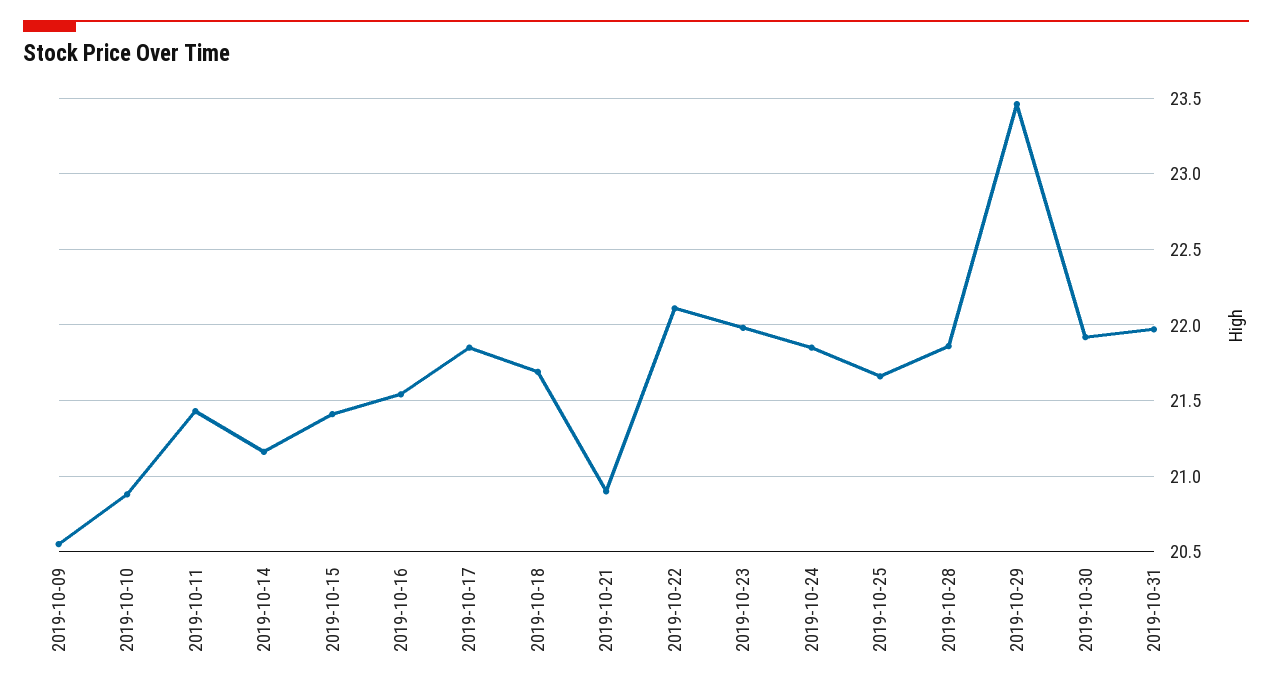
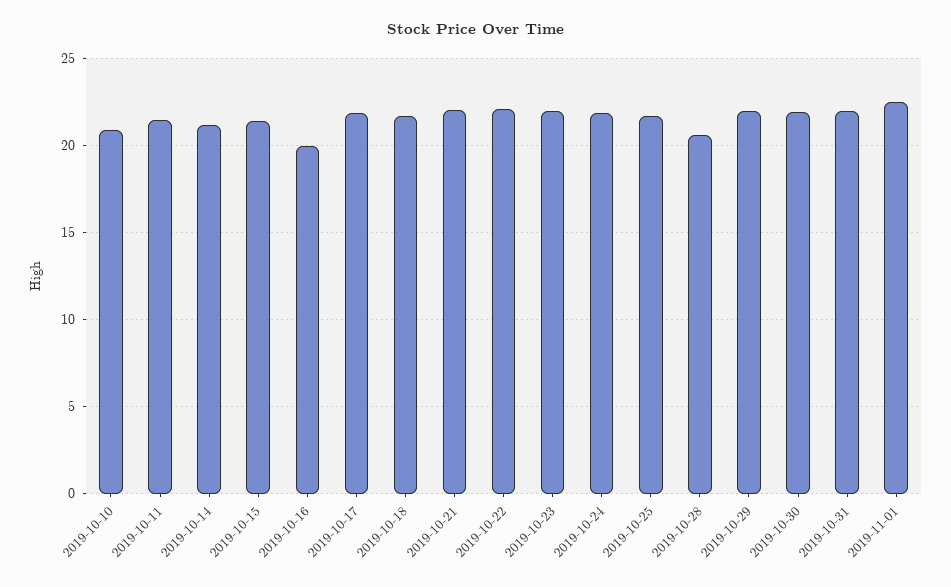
2019-10-09: 20.55 -> none
2019-10-16: 21.55 -> 20
2019-10-21: 20.9 -> 22
2019-10-28: 21.85 -> 20.5
2019-10-29: 23.45 -> 22
2019-11-01: none -> 22.5

